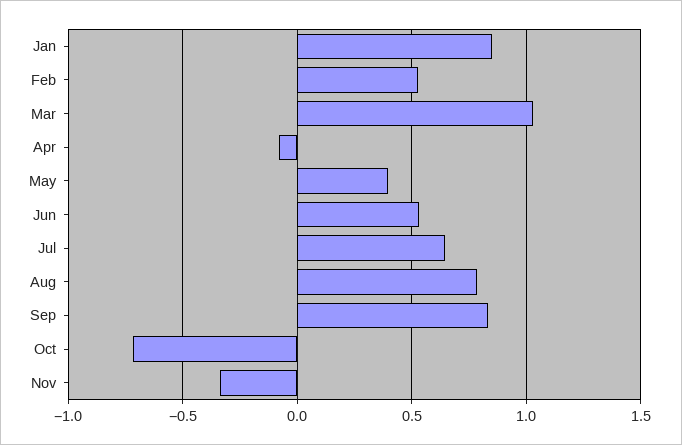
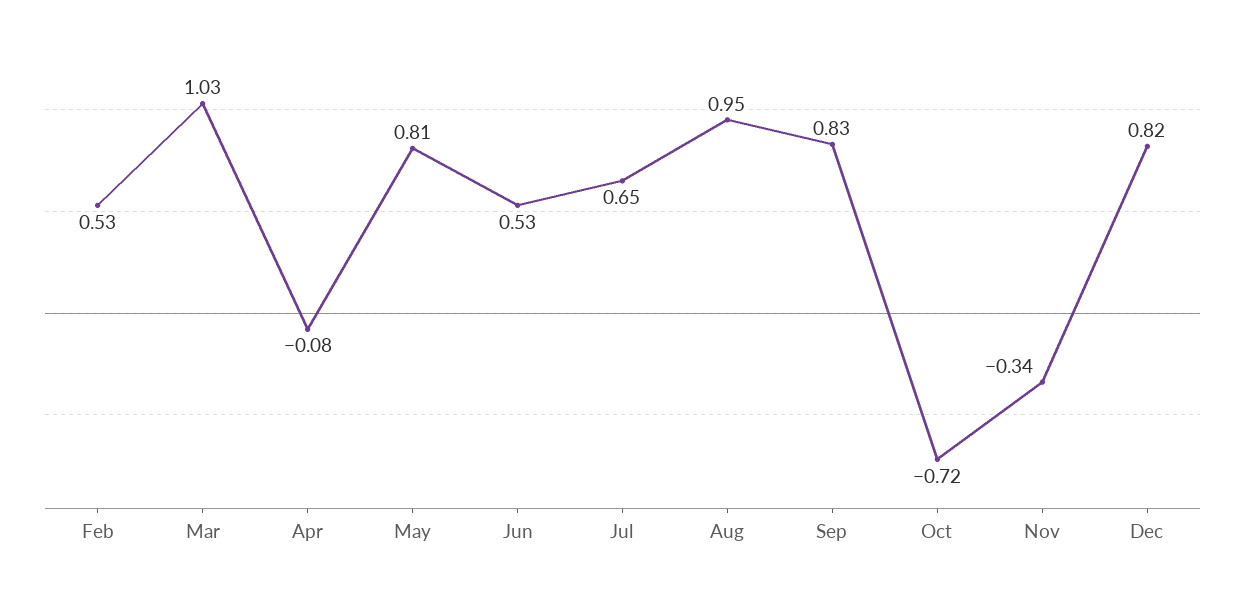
Jan: 0.85 -> none
May: 0.4 -> 0.81
Aug: 0.8 -> 0.95
Dec: none -> 0.82

